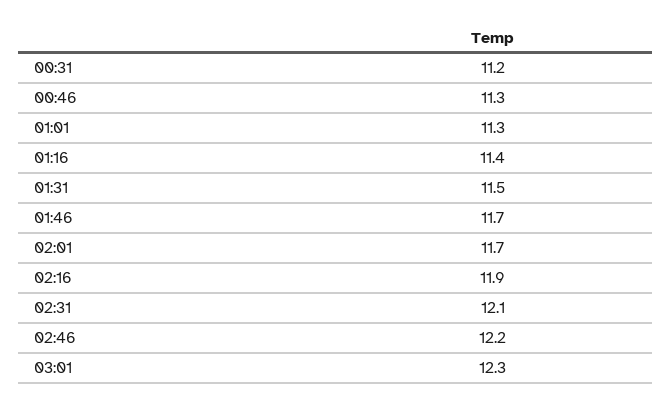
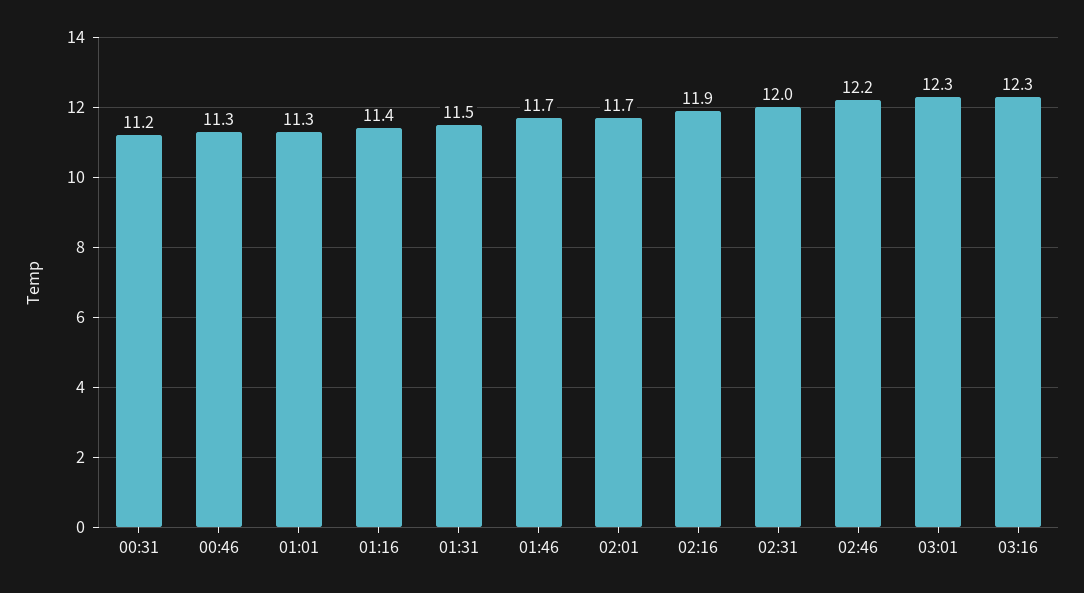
02:31: 12.1 -> 12
03:16: none -> 12.3

